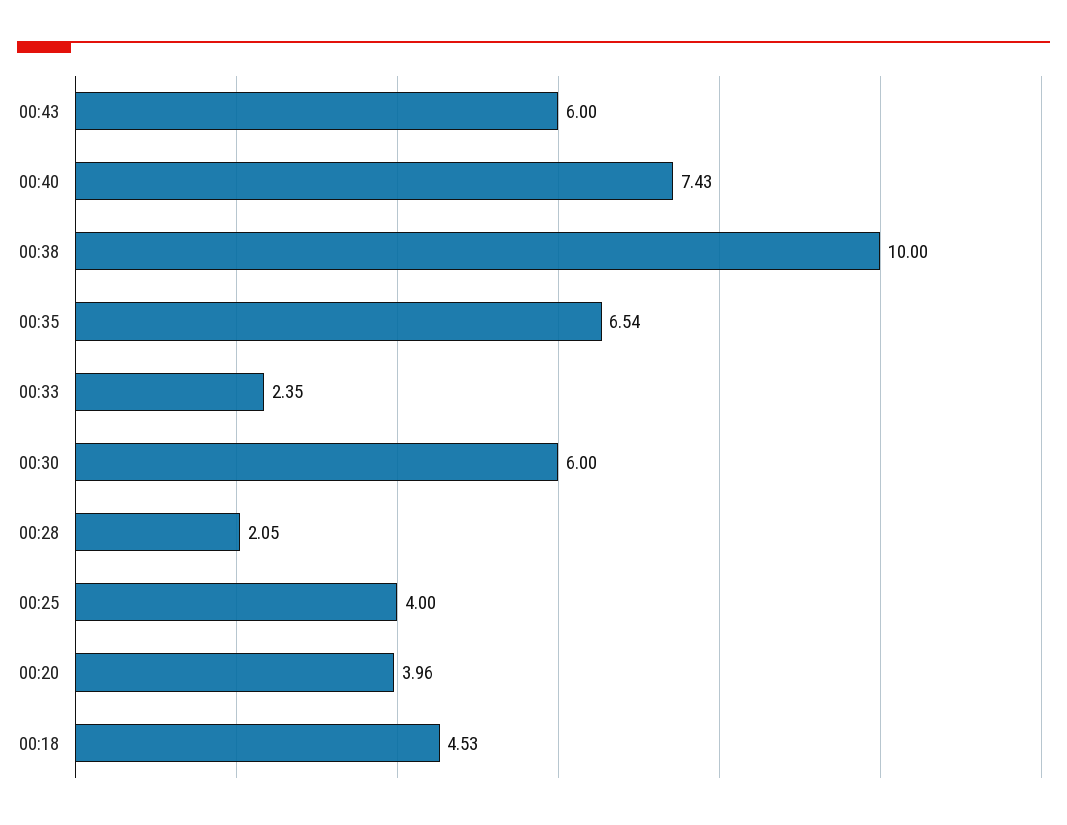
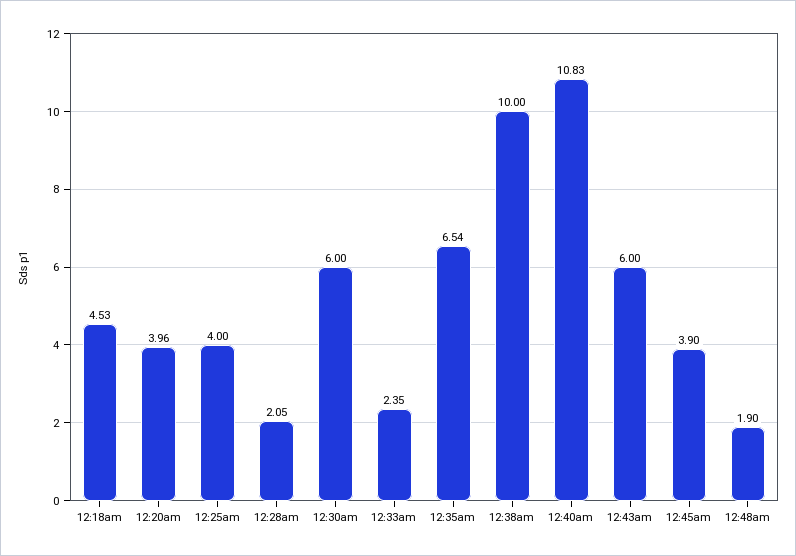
00:40: 7.43 -> 10.83
12:45am: none -> 3.9
12:48am: none -> 1.9

